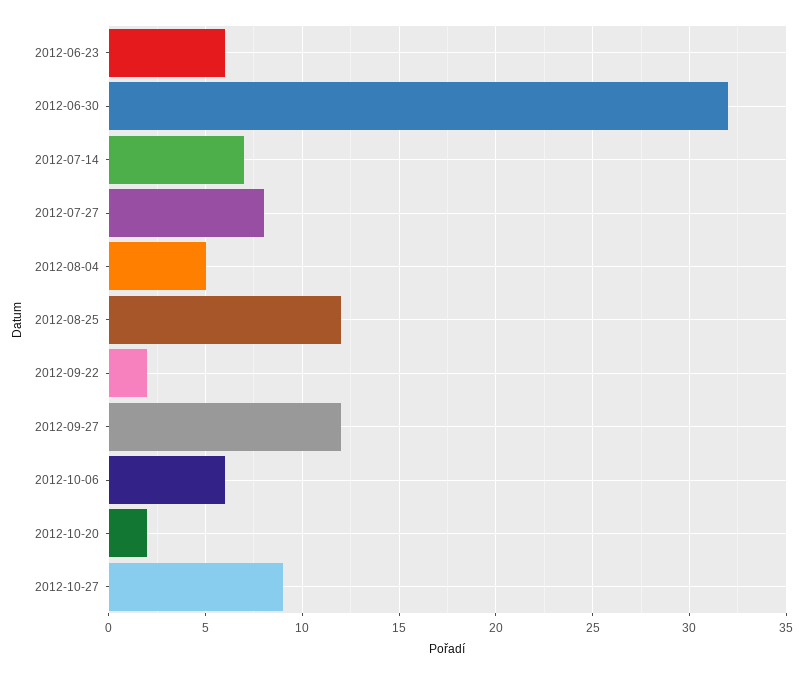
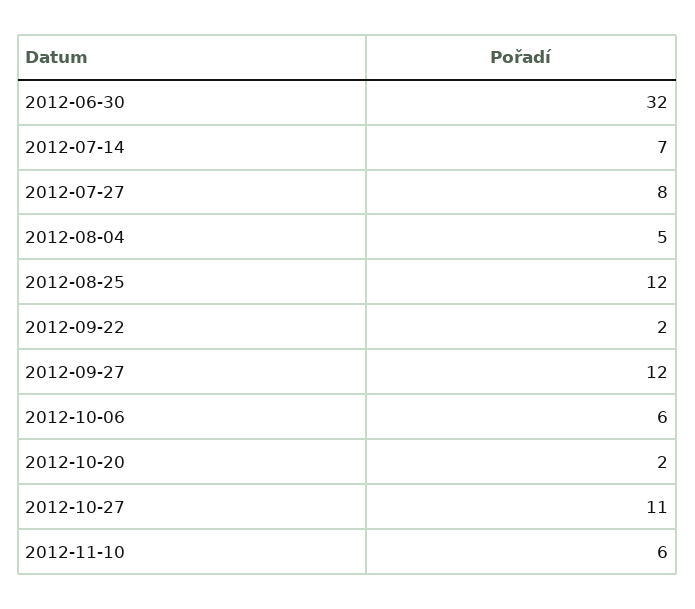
2012-06-23: 6 -> none
2012-10-27: 9 -> 11
2012-11-10: none -> 6

